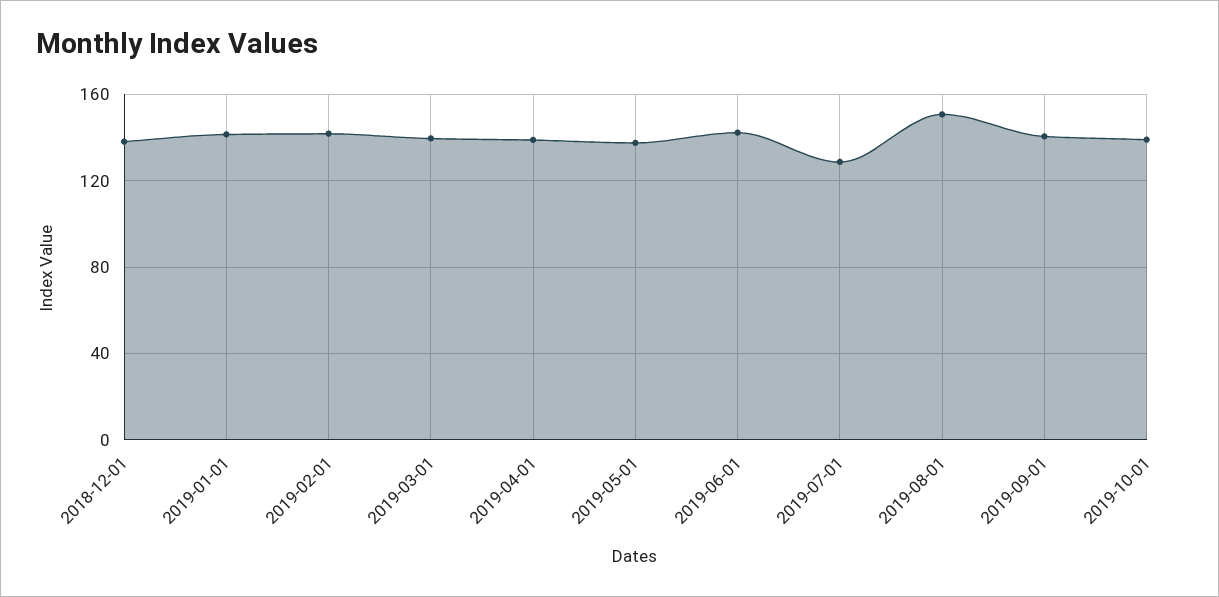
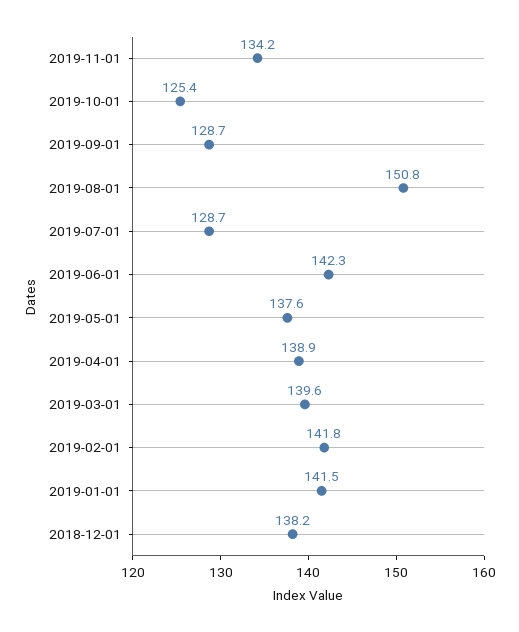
2019-09-01: 140 -> 128.7
2019-10-01: 140 -> 125.4
2019-11-01: none -> 134.2

